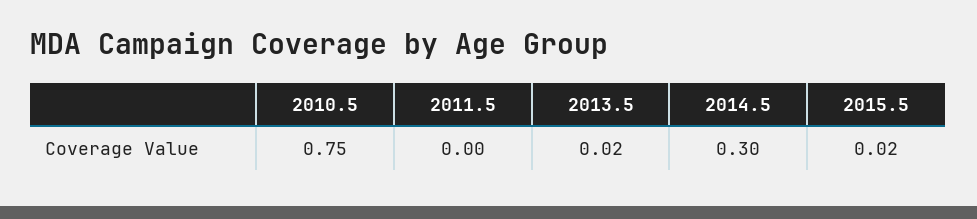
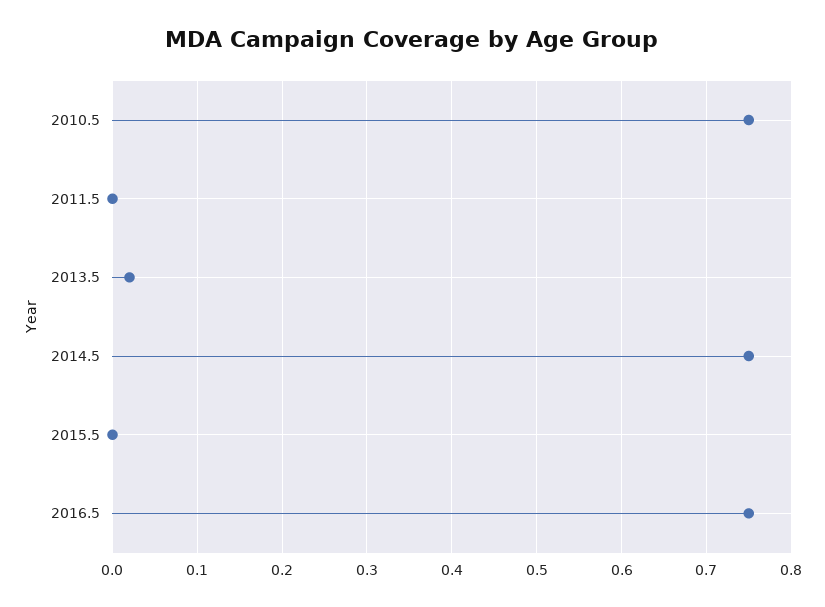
2014.5: 0.3 -> 0.75
2015.5: 0.02 -> 0
2016.5: none -> 0.75

